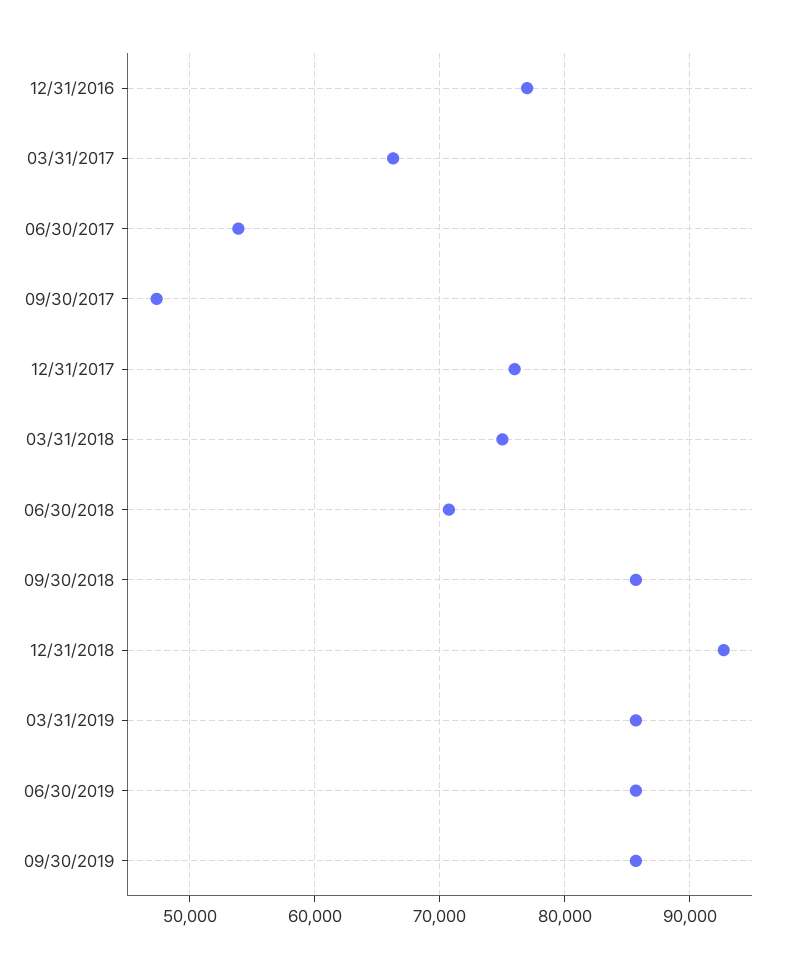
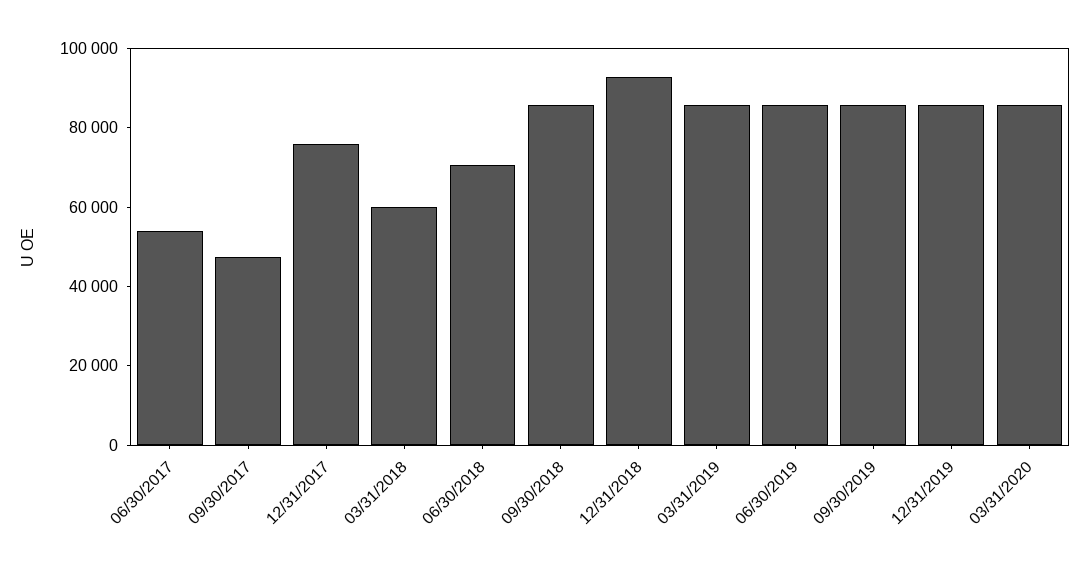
12/31/2016: 77000 -> none
03/31/2017: 66000 -> none
03/31/2018: 75000 -> 60000
12/31/2019: none -> 85000
03/31/2020: none -> 85000

